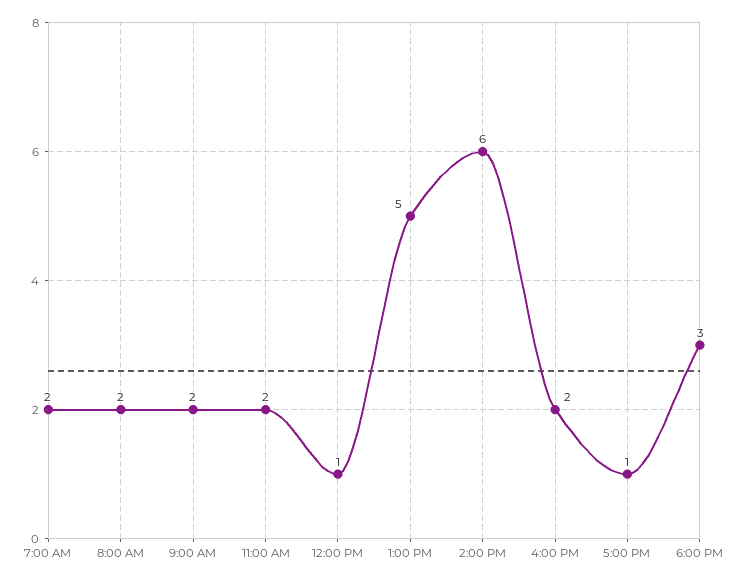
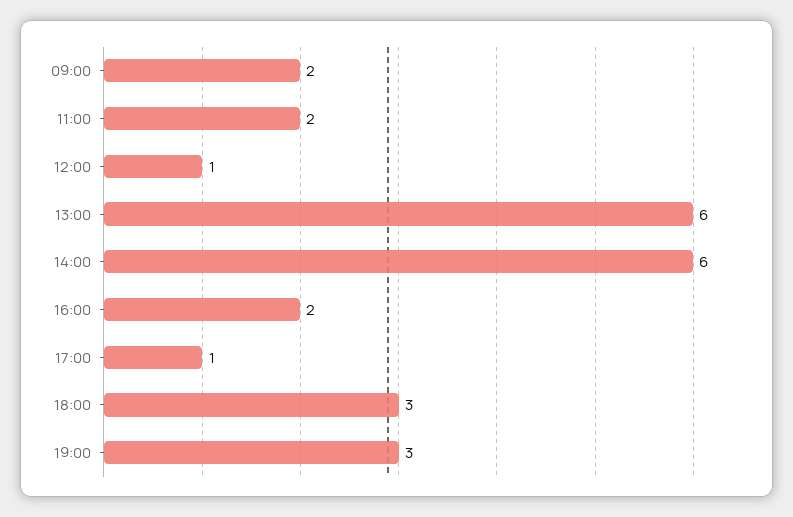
7:00 AM: 2 -> none
8:00 AM: 2 -> none
1:00 PM: 5 -> 6
19:00: none -> 3

